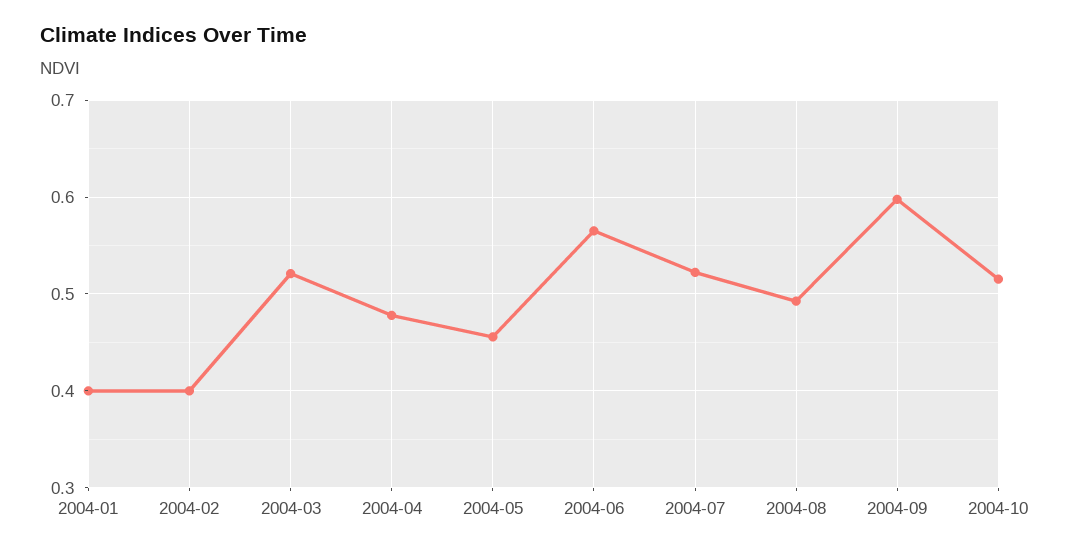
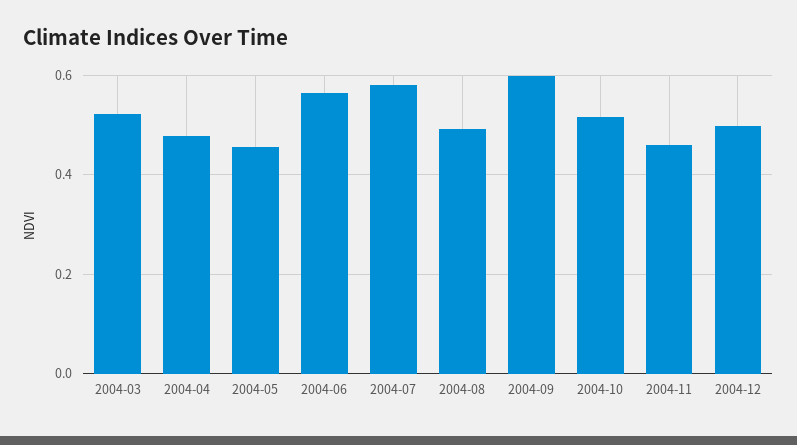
2004-01: 0.4 -> none
2004-02: 0.4 -> none
2004-07: 0.52 -> 0.58
2004-11: none -> 0.46
2004-12: none -> 0.5

